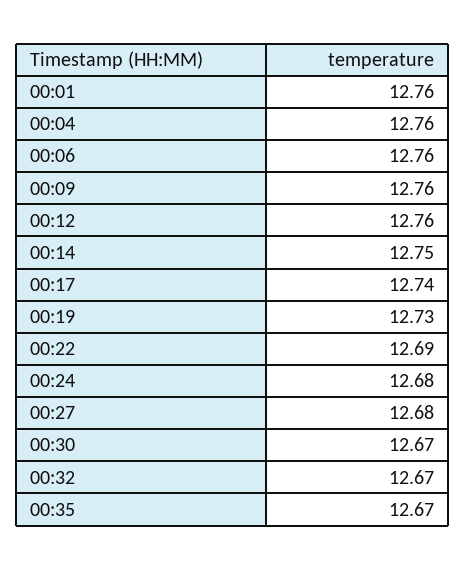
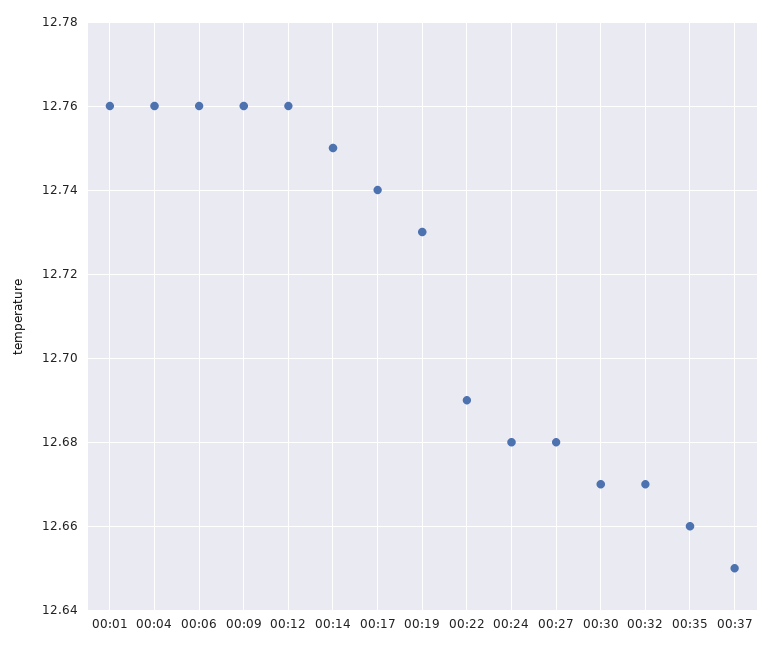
00:35: 12.67 -> 12.66
00:37: none -> 12.65

